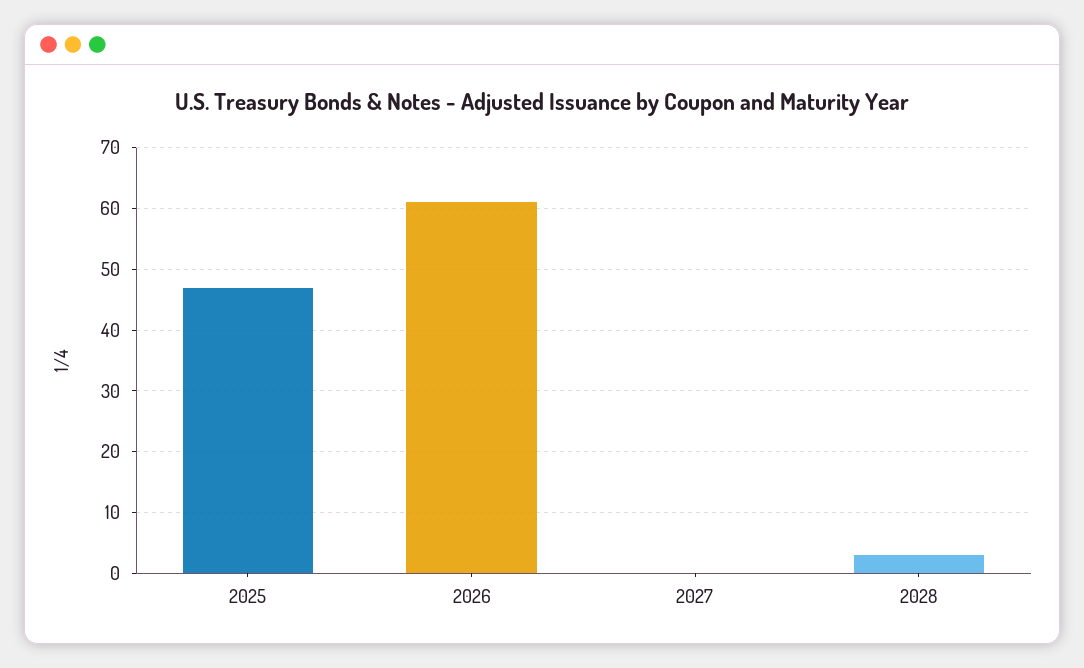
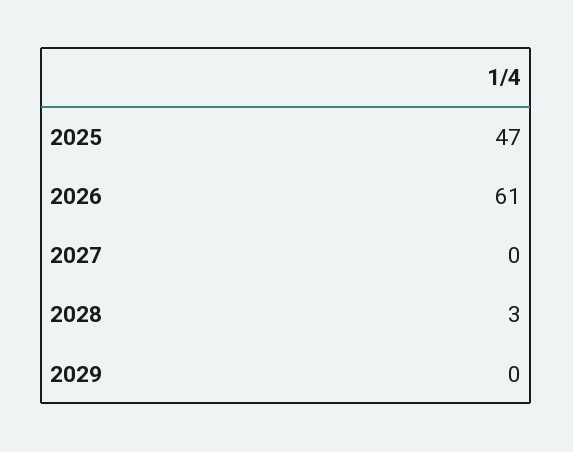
2029: none -> 0

